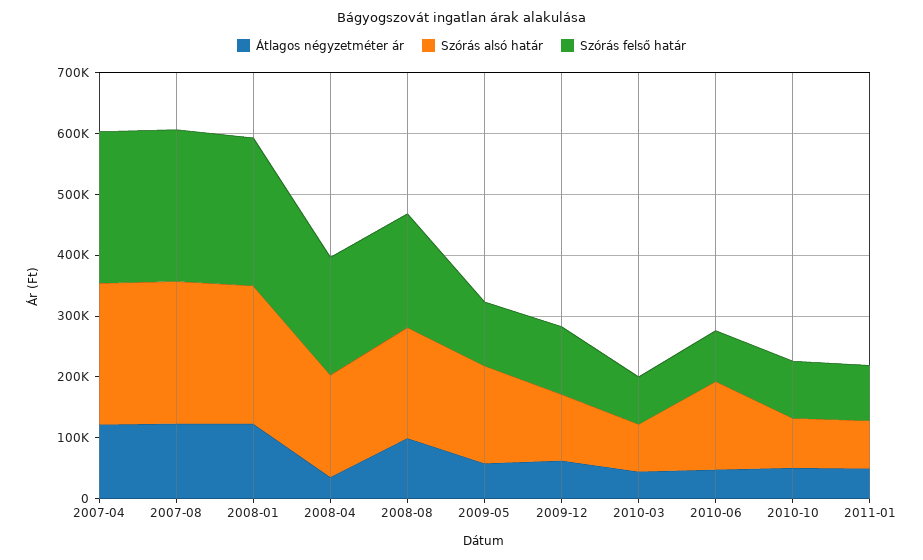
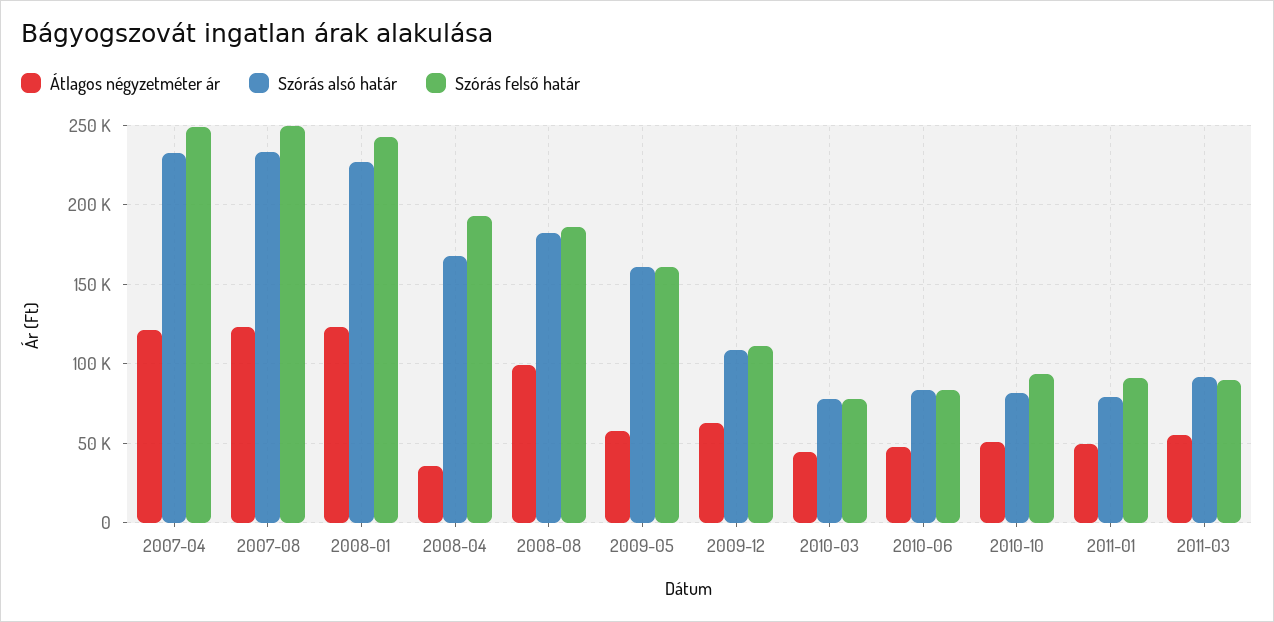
Szórás felső határ, 2009-05: 100000 -> 160000
Szórás alsó határ, 2010-06: 140000 -> 85000
Átlagos négyzetméter ár, 2011-03: none -> 55000
Szórás alsó határ, 2011-03: none -> 90000
Szórás felső határ, 2011-03: none -> 90000

